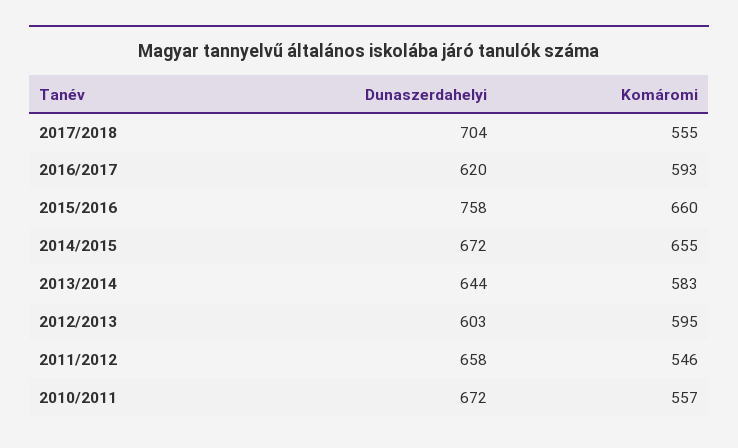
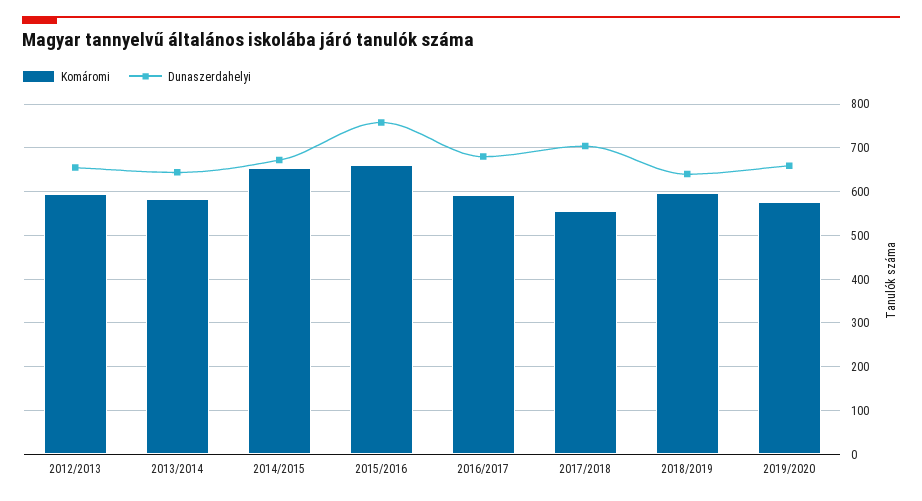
Dunaszerdahelyi, 2016/2017: 620 -> 680
Dunaszerdahelyi, 2012/2013: 603 -> 660
Dunaszerdahelyi, 2011/2012: 658 -> none
Komáromi, 2011/2012: 546 -> none
Dunaszerdahelyi, 2010/2011: 672 -> none
Komáromi, 2010/2011: 557 -> none
Komáromi, 2018/2019: none -> 600
Dunaszerdahelyi, 2018/2019: none -> 640
Komáromi, 2019/2020: none -> 580
Dunaszerdahelyi, 2019/2020: none -> 660

